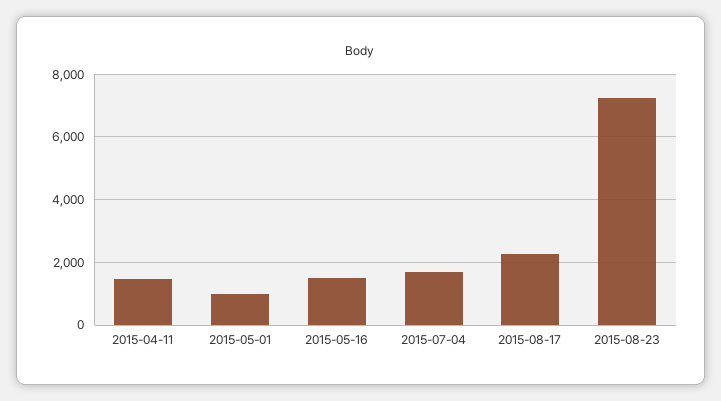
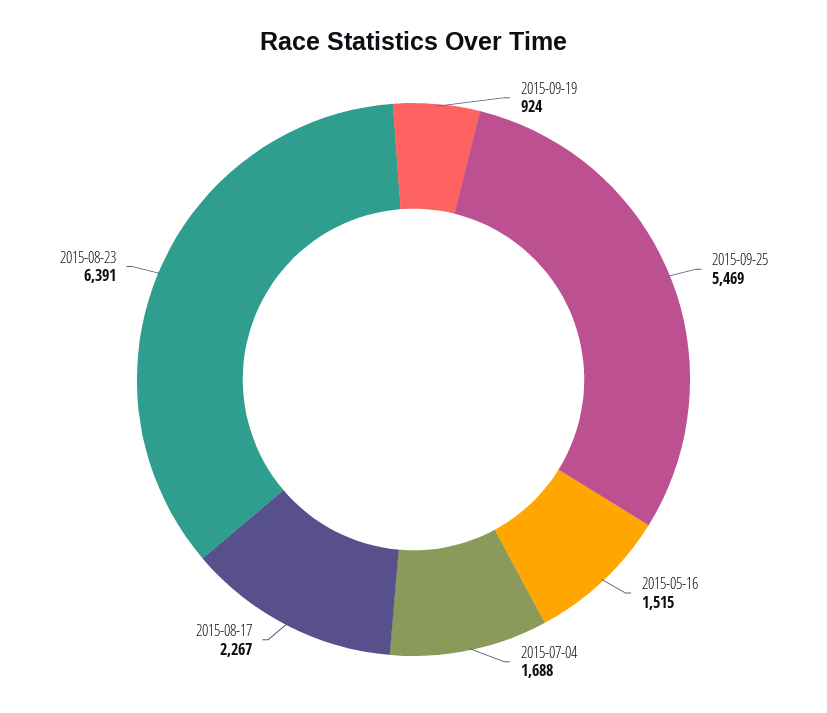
2015-04-11: 1400 -> none
2015-05-01: 1000 -> none
2015-08-23: 7200 -> 6391
2015-09-19: none -> 924
2015-09-25: none -> 5469

